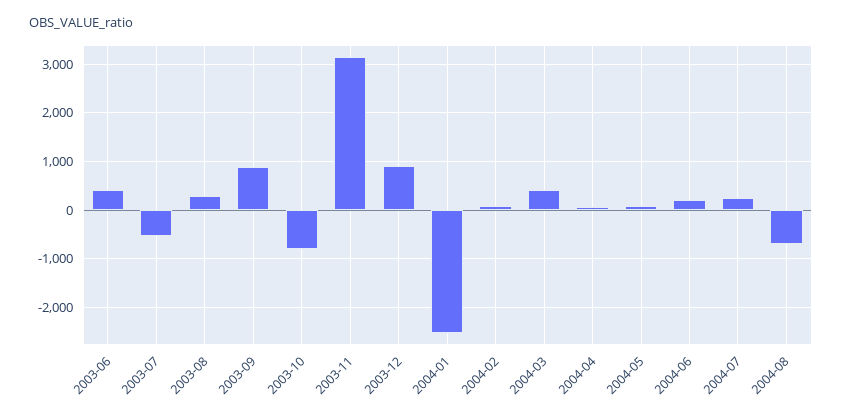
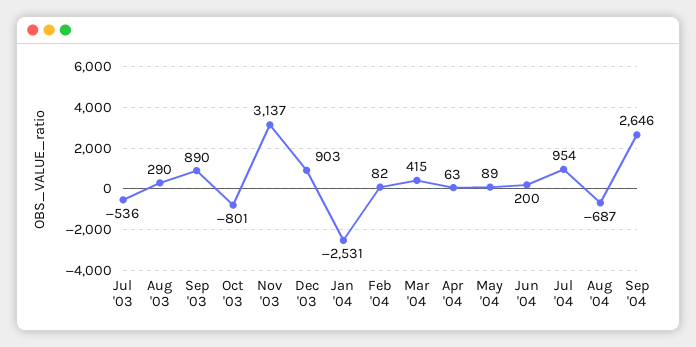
2003-06: 400 -> none
2004-07: 200 -> 954
Sep '04: none -> 2646

